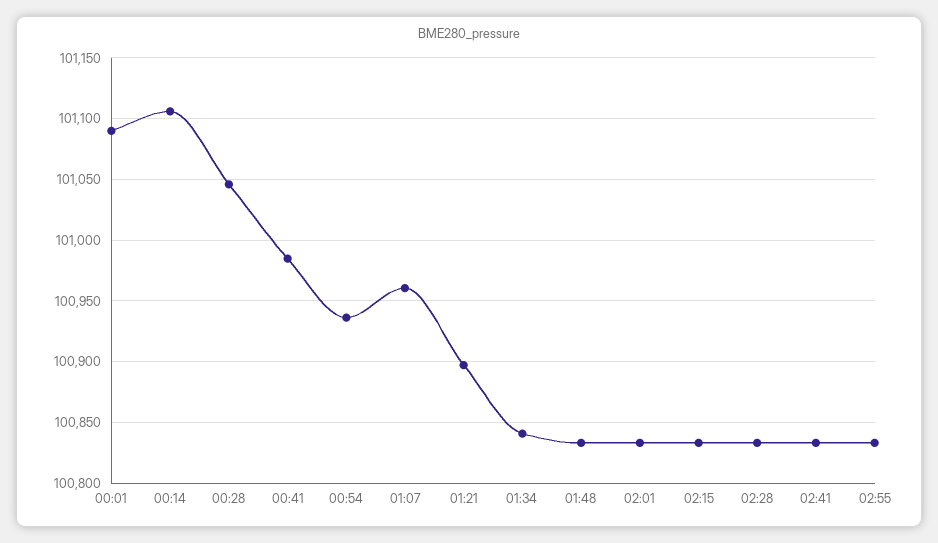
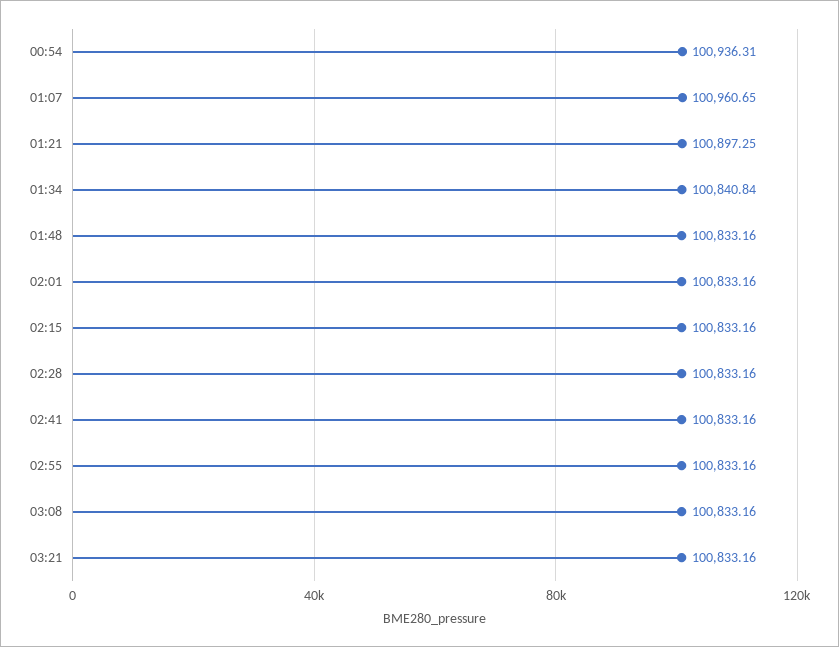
00:01: 101090 -> none
00:14: 101105 -> none
00:28: 101045 -> none
00:41: 100985 -> none
03:08: none -> 100833.16
03:21: none -> 100833.16

